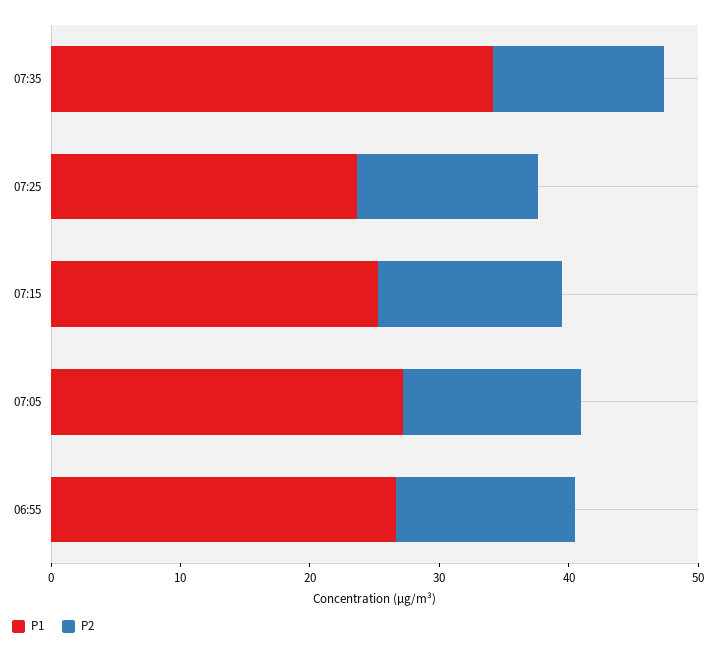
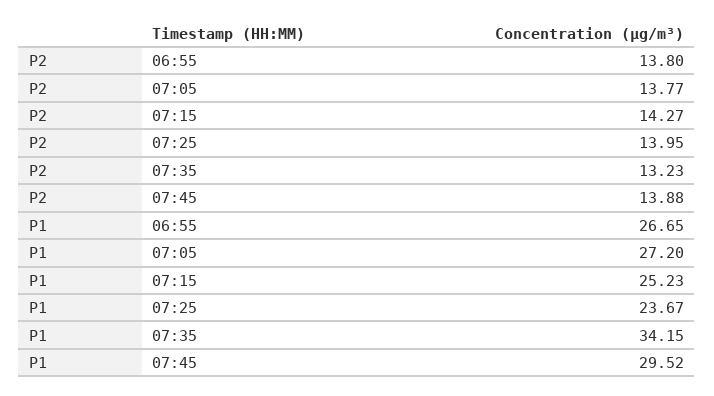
P2, 07:45: none -> 13.88
P1, 07:45: none -> 29.52

